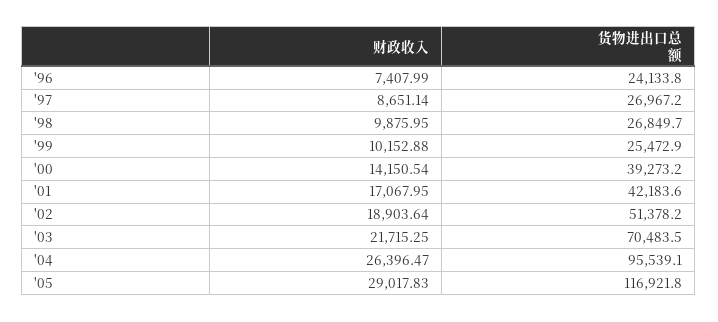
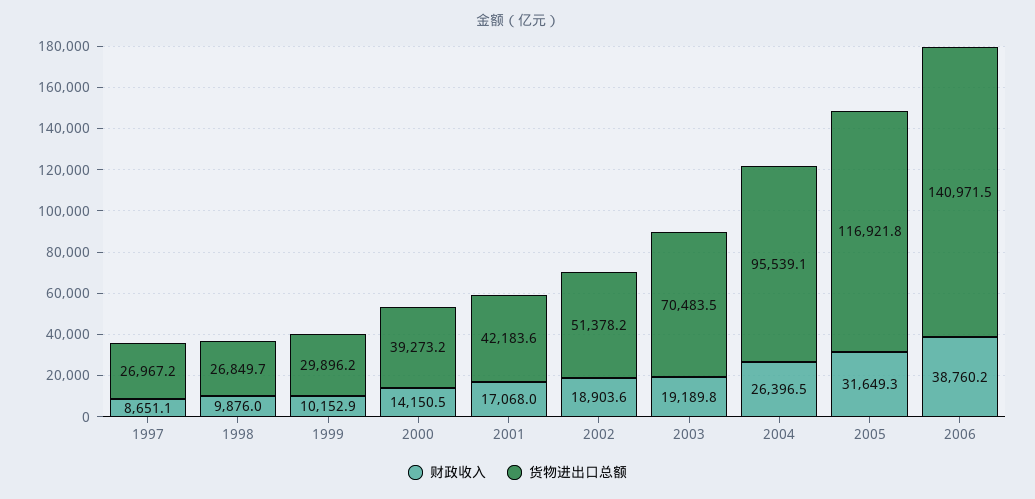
财政收入, '96: 7407.99 -> none
货物进出口总额, '96: 24133.8 -> none
货物进出口总额, '99: 25472.9 -> 29896.2
财政收入, '03: 21715.25 -> 19189.8
财政收入, '05: 29017.83 -> 31649.3
财政收入, 2006: none -> 38760.2
货物进出口总额, 2006: none -> 140971.5

